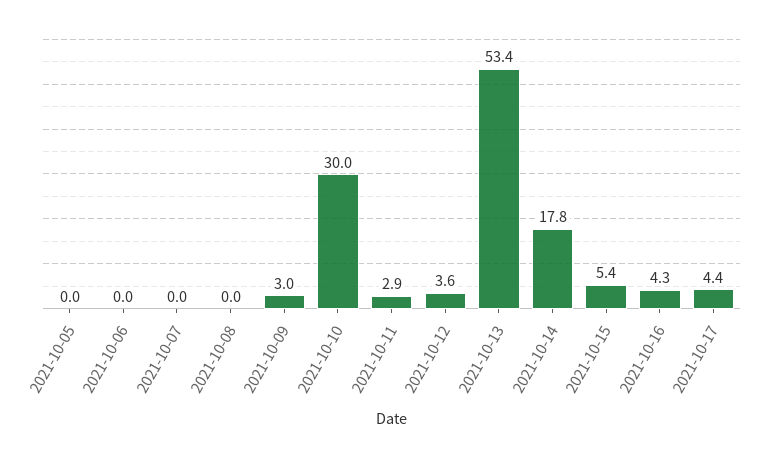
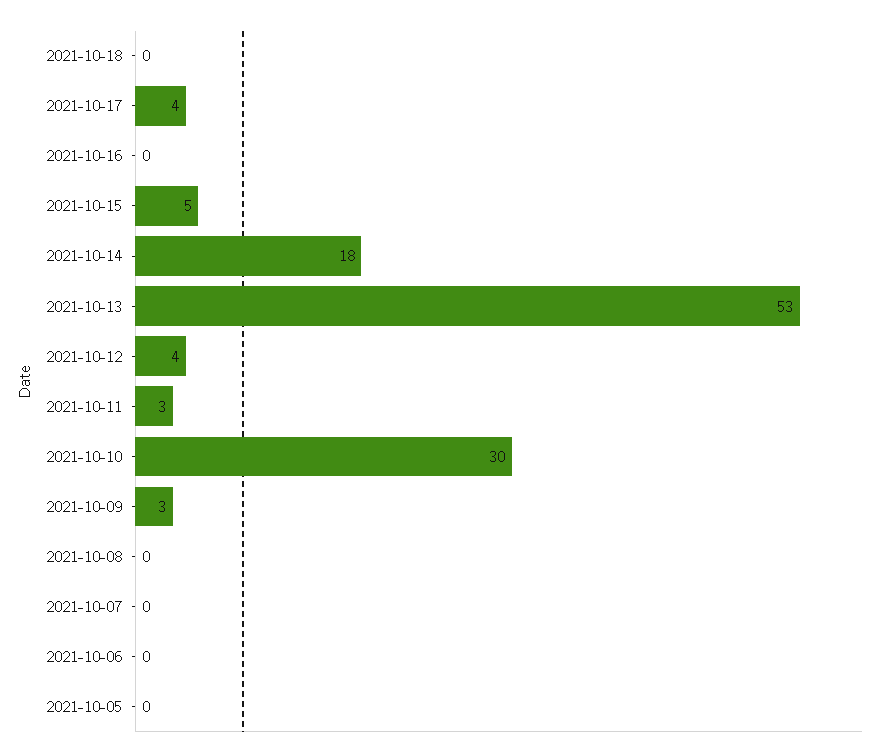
2021-10-16: 4.3 -> 0
2021-10-18: none -> 0

